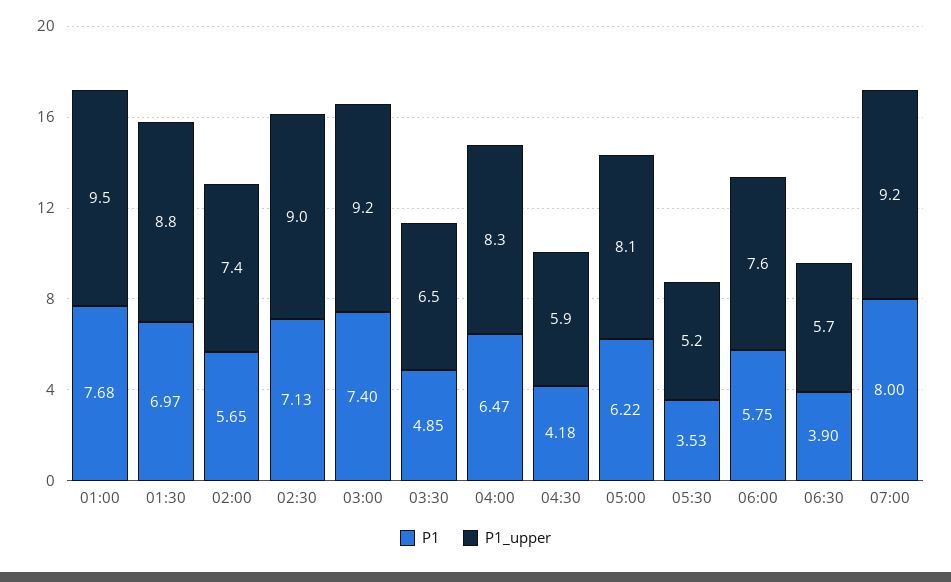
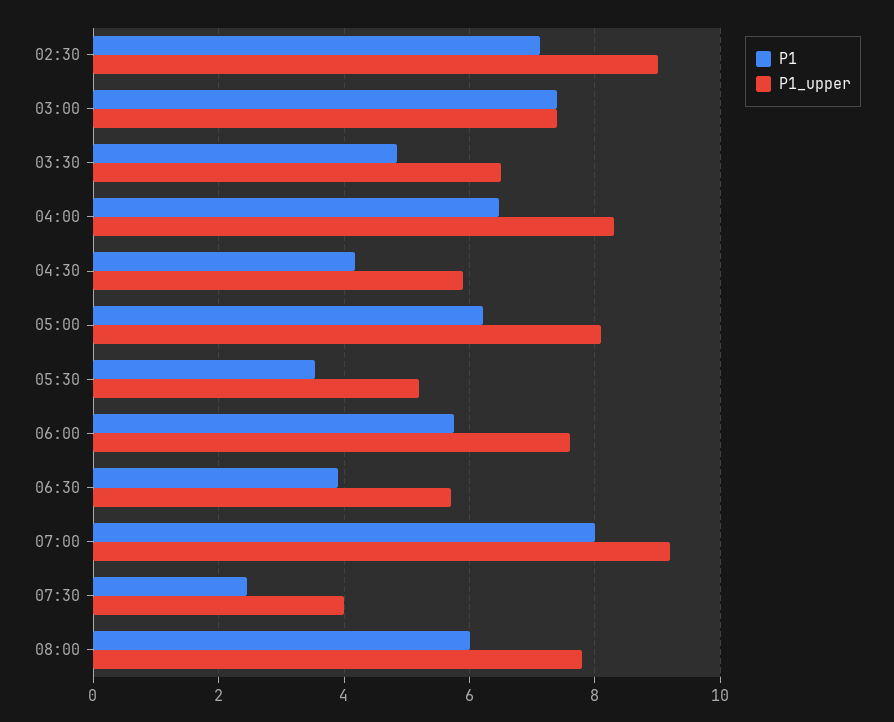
P1, 01:00: 7.68 -> none
P1_upper, 01:00: 9.5 -> none
P1, 01:30: 6.97 -> none
P1_upper, 01:30: 8.8 -> none
P1, 02:00: 5.65 -> none
P1_upper, 02:00: 7.4 -> none
P1_upper, 03:00: 9.2 -> 7.4
P1, 07:30: none -> 2.4
P1_upper, 07:30: none -> 4
P1, 08:00: none -> 6
P1_upper, 08:00: none -> 7.8

